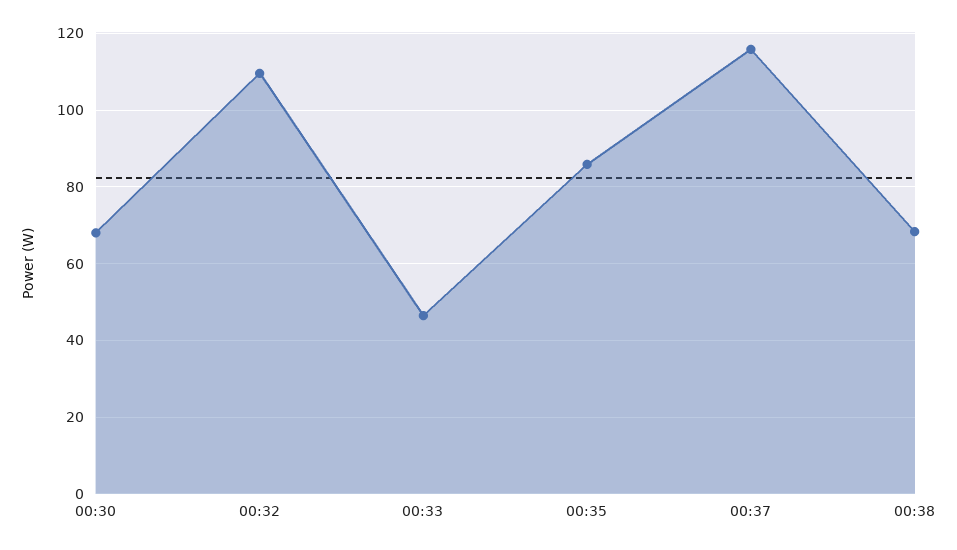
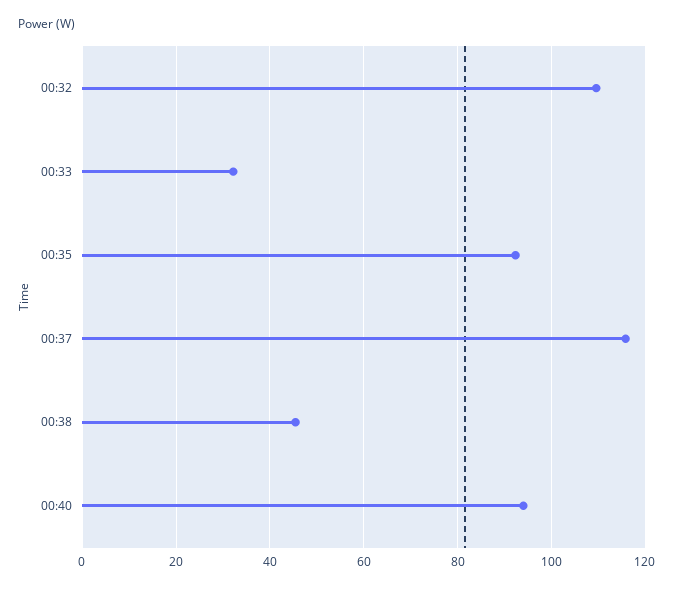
00:30: 68 -> none
00:33: 46 -> 32
00:35: 86 -> 92
00:38: 68 -> 46
00:40: none -> 94

